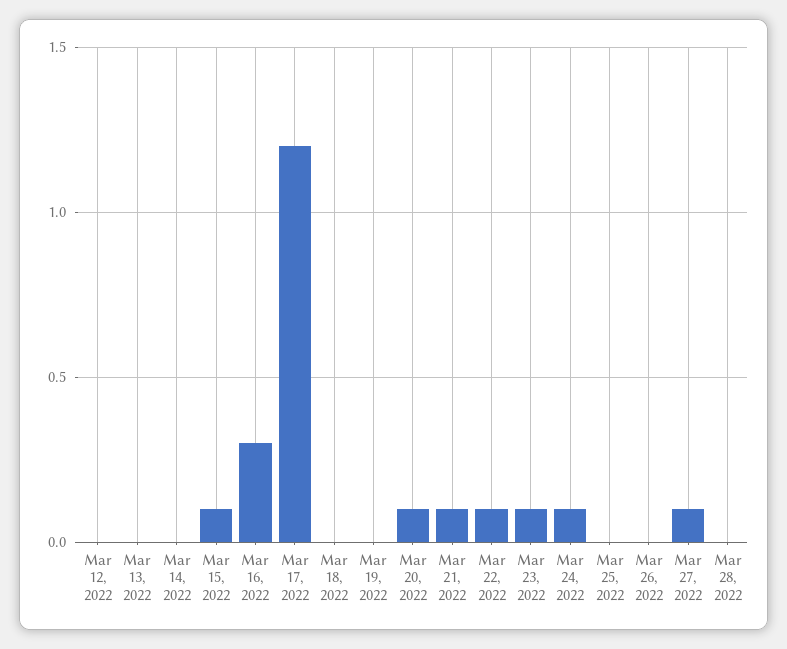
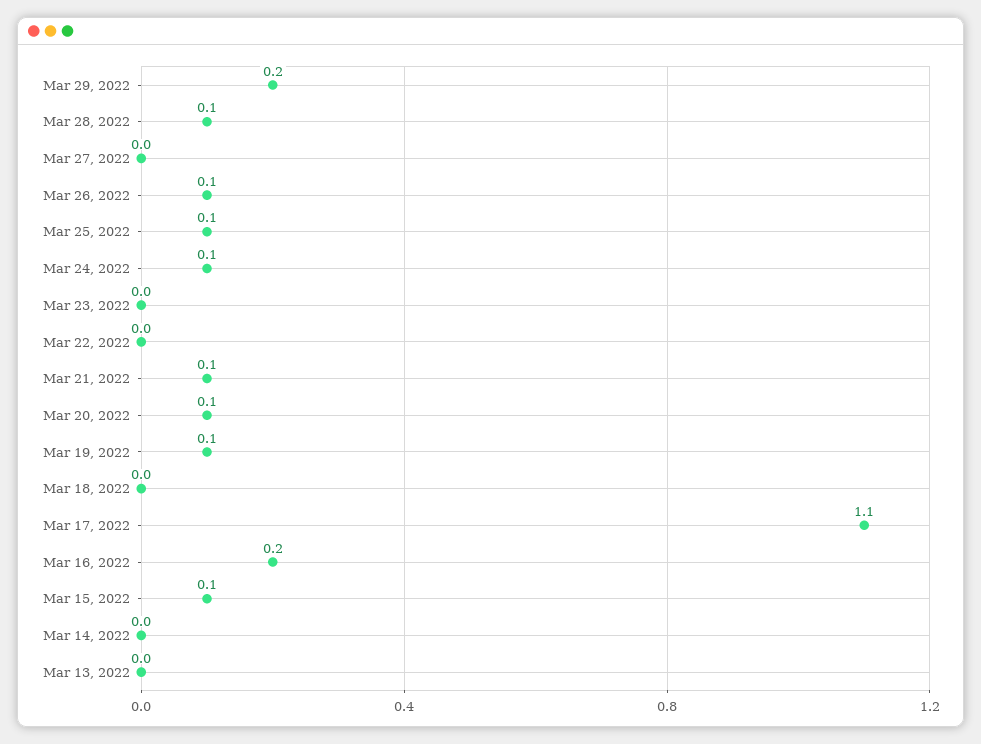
Mar 12, 2022: 0 -> none
Mar 16, 2022: 0.3 -> 0.2
Mar 17, 2022: 1.2 -> 1.1
Mar 19, 2022: 0 -> 0.1
Mar 22, 2022: 0.1 -> 0
Mar 23, 2022: 0.1 -> 0
Mar 25, 2022: 0 -> 0.1
Mar 26, 2022: 0 -> 0.1
Mar 27, 2022: 0.1 -> 0
Mar 28, 2022: 0 -> 0.1
Mar 29, 2022: none -> 0.2

